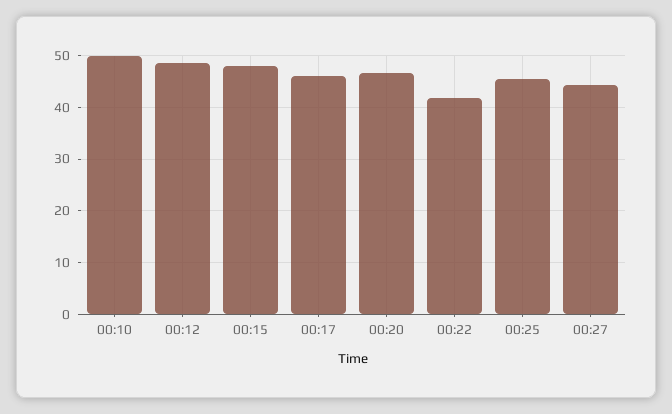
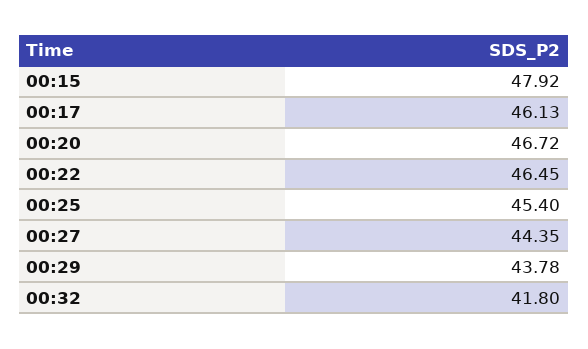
00:10: 50 -> none
00:12: 48 -> none
00:22: 42 -> 46.45
00:29: none -> 43.78
00:32: none -> 41.8

